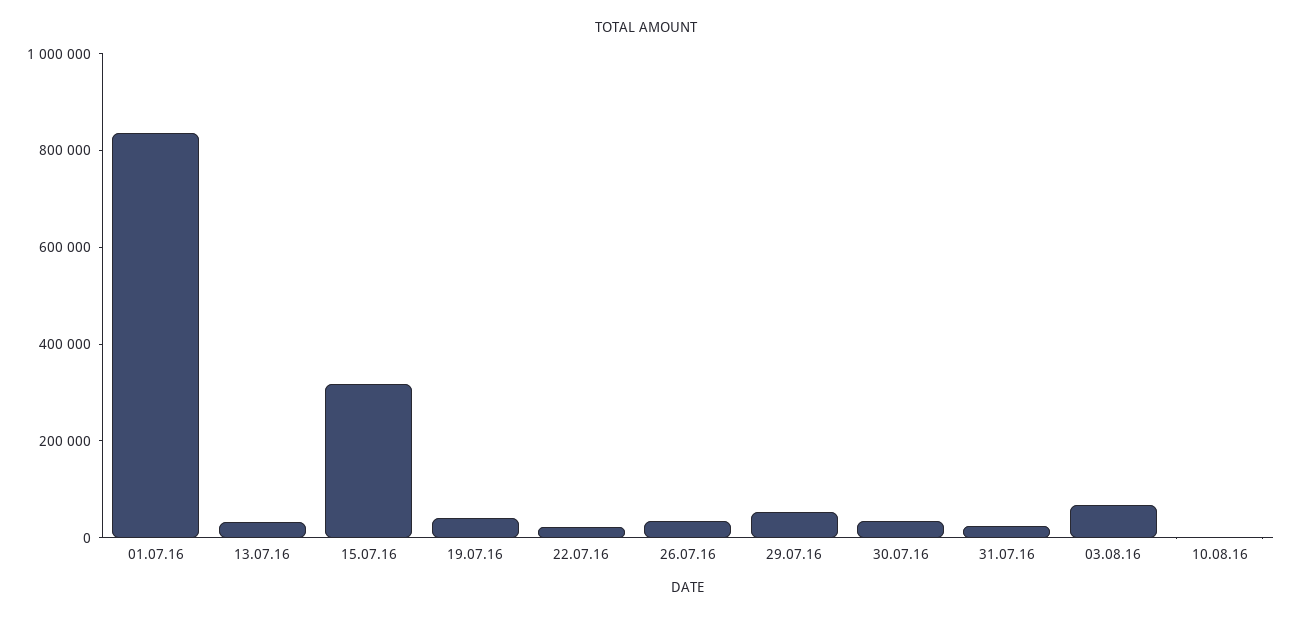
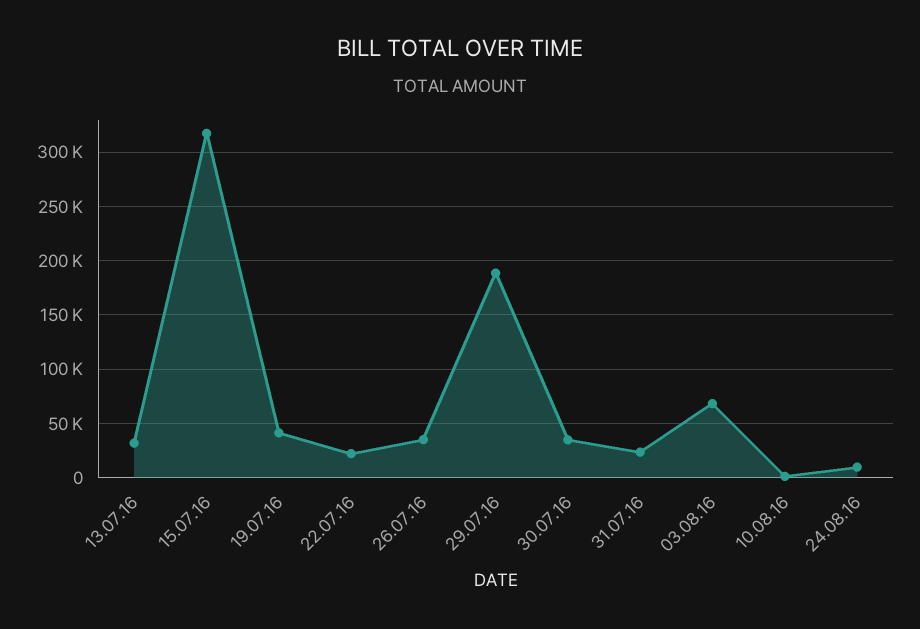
01.07.16: 850000 -> none
29.07.16: 50000 -> 190000
24.08.16: none -> 10000

